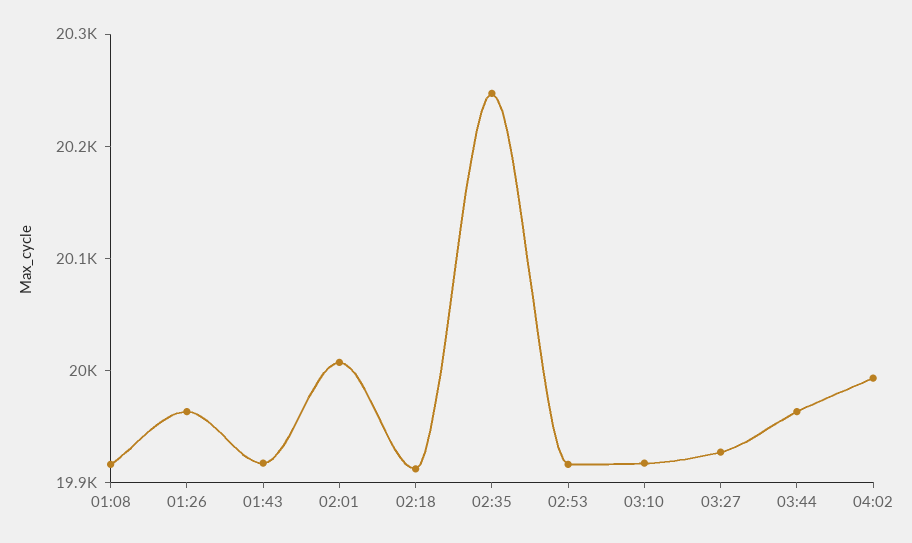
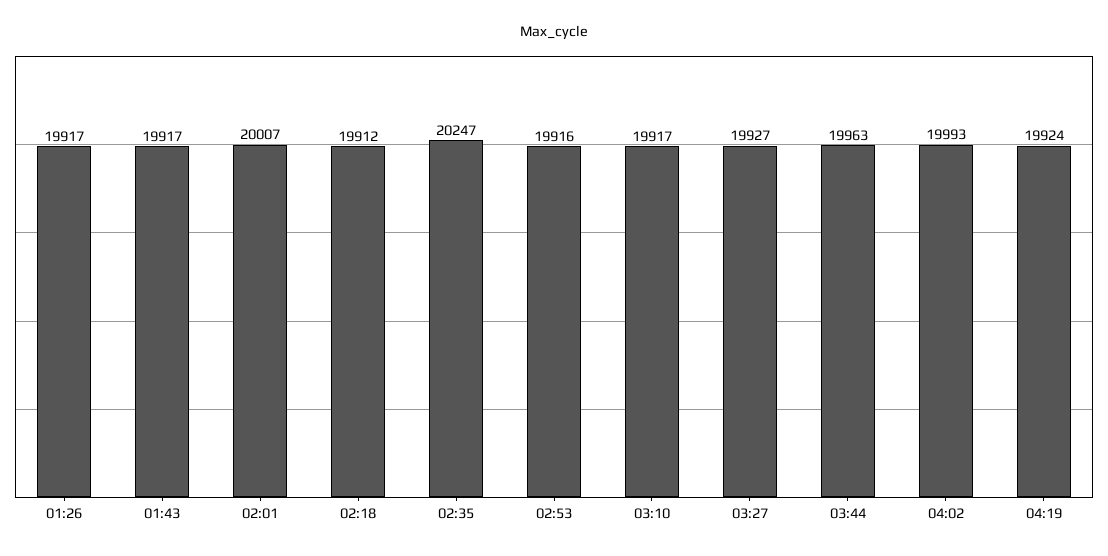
01:08: 19920 -> none
01:26: 19960 -> 19917
04:19: none -> 19924

